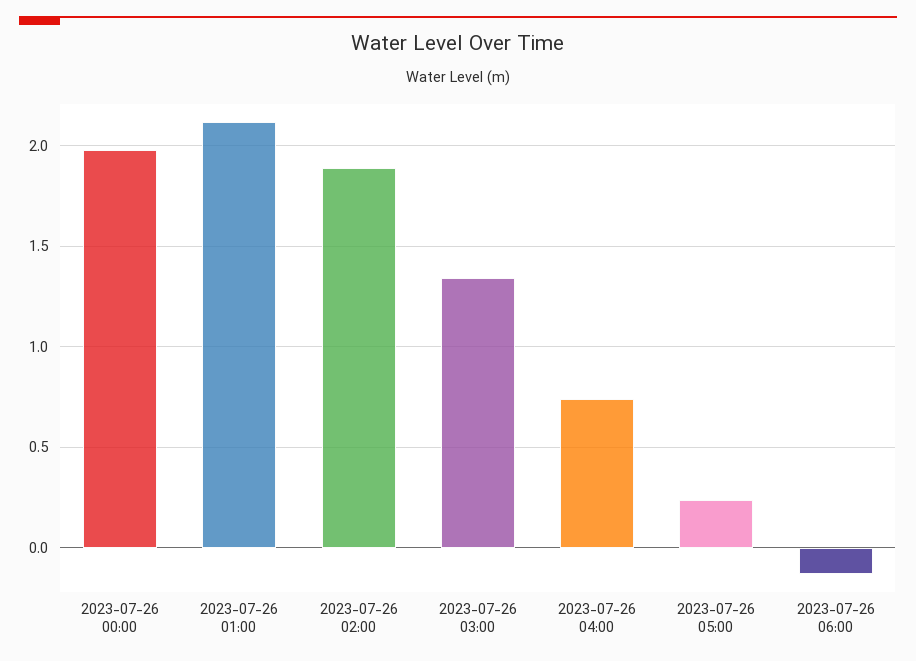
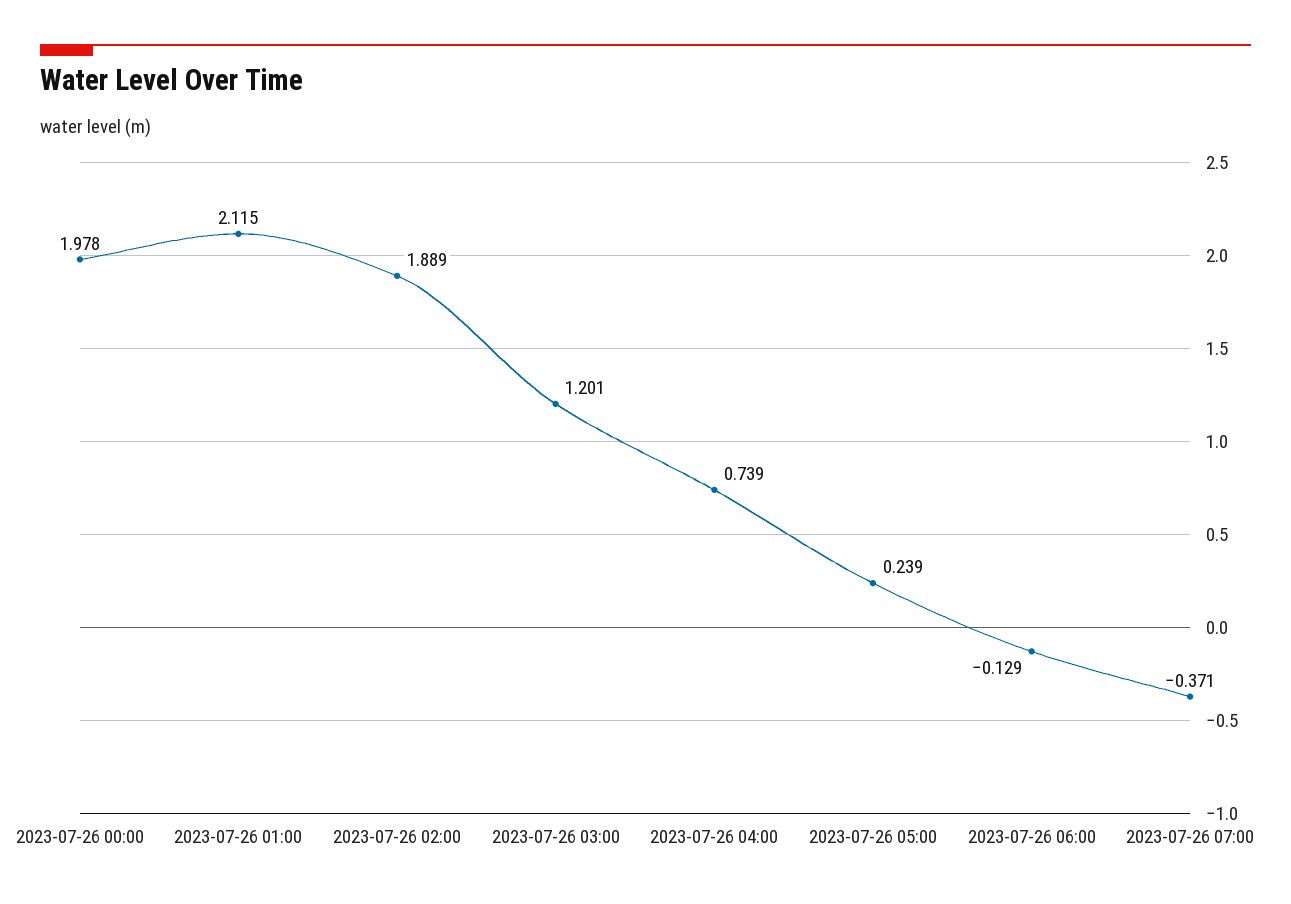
2023-07-26 03:00: 1.35 -> 1.201
2023-07-26 07:00: none -> -0.371

